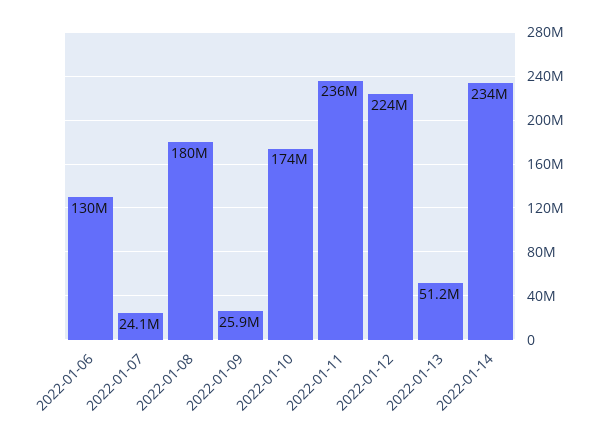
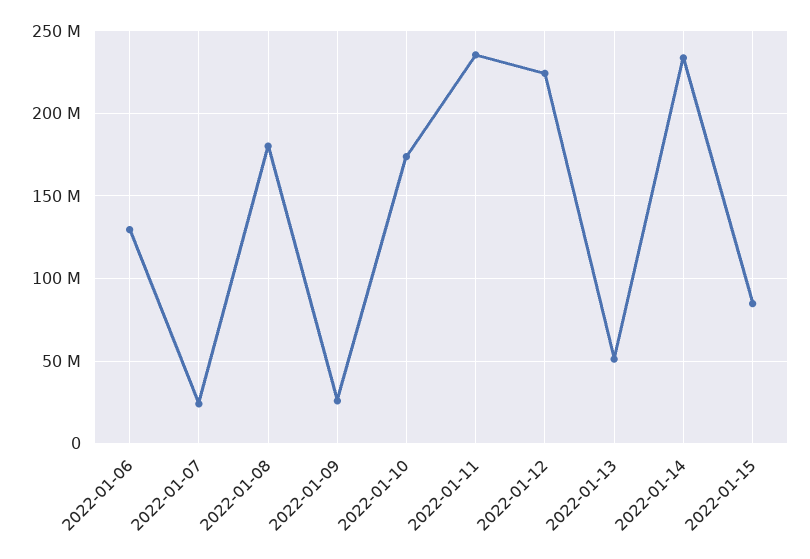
2022-01-15: none -> 85000000

